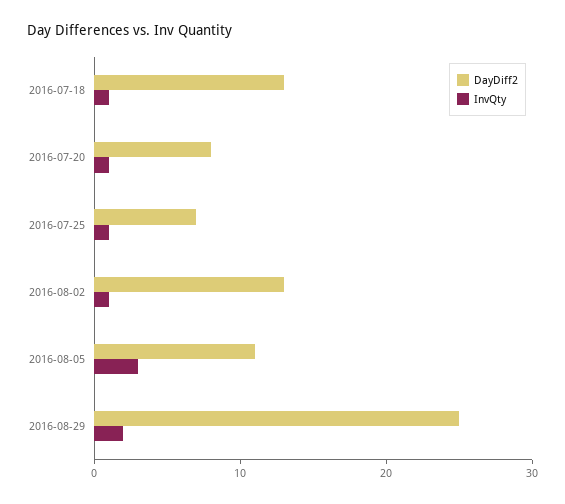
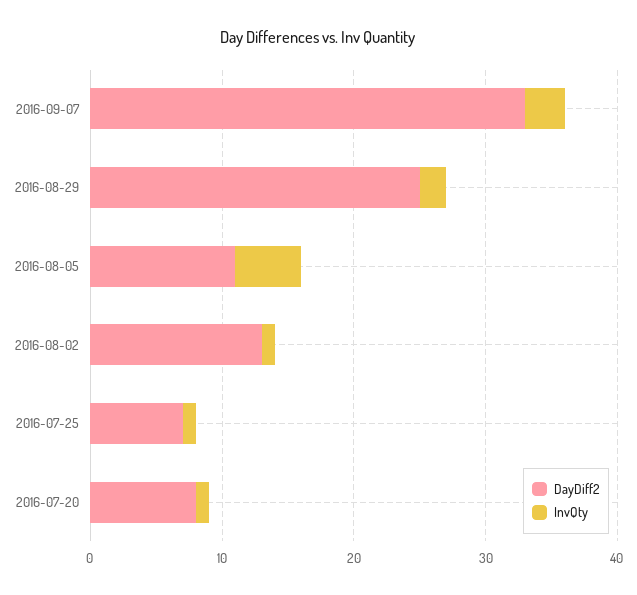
DayDiff2, 2016-07-18: 13 -> none
InvQty, 2016-07-18: 1 -> none
InvQty, 2016-08-05: 3 -> 5
DayDiff2, 2016-09-07: none -> 33
InvQty, 2016-09-07: none -> 3

